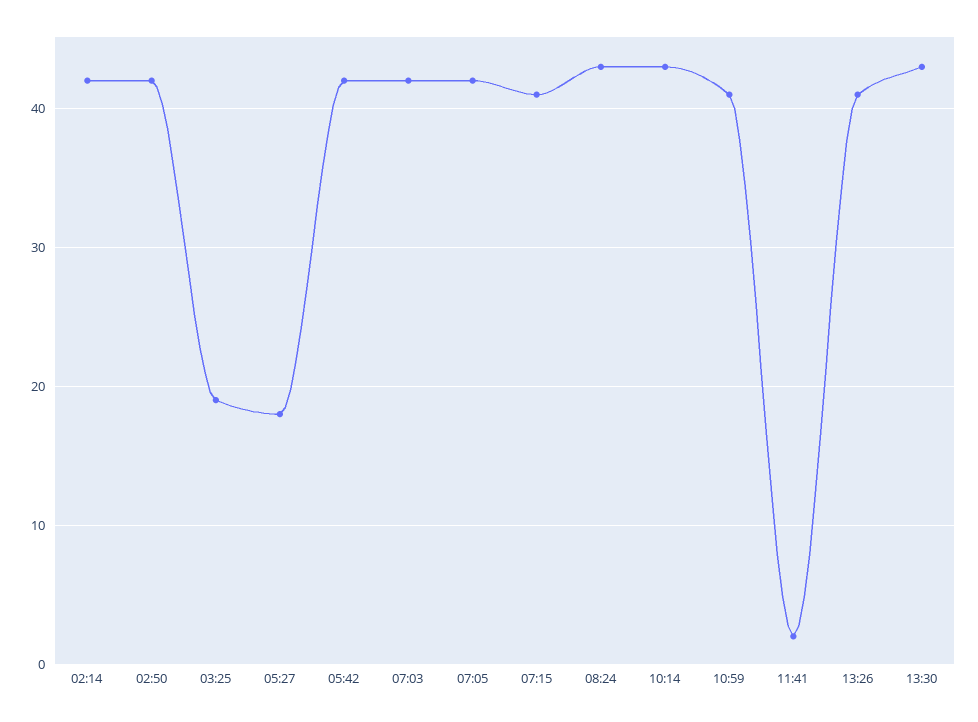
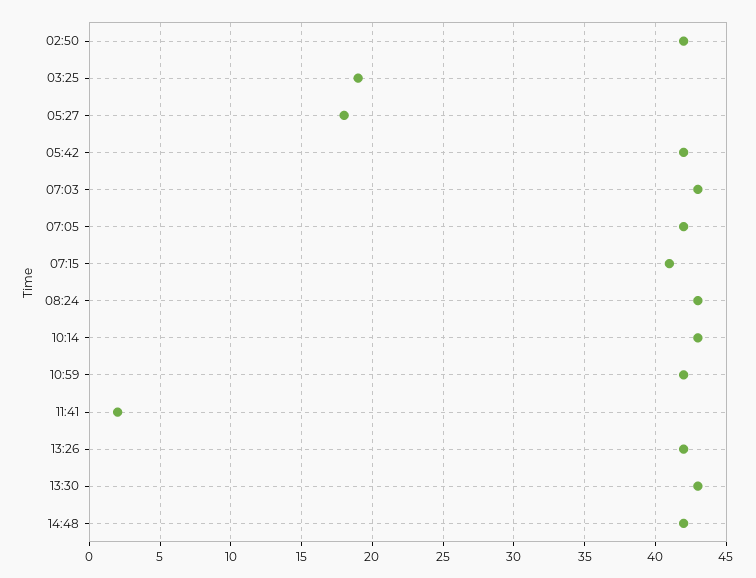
02:14: 42 -> none
07:03: 42 -> 43
10:59: 41 -> 42
13:26: 41 -> 42
14:48: none -> 42

